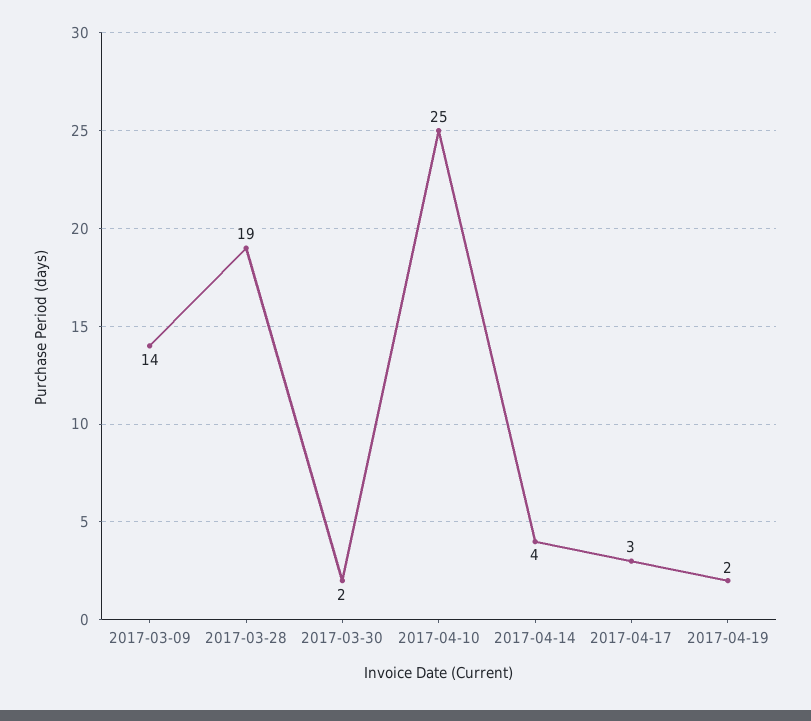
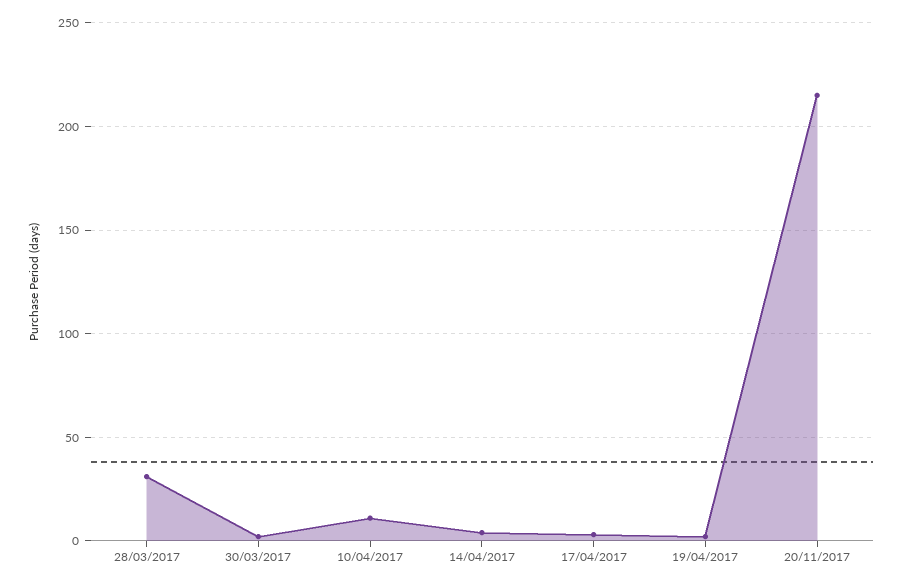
2017-03-09: 14 -> none
2017-03-28: 19 -> 30
2017-04-10: 25 -> 10
20/11/2017: none -> 215

